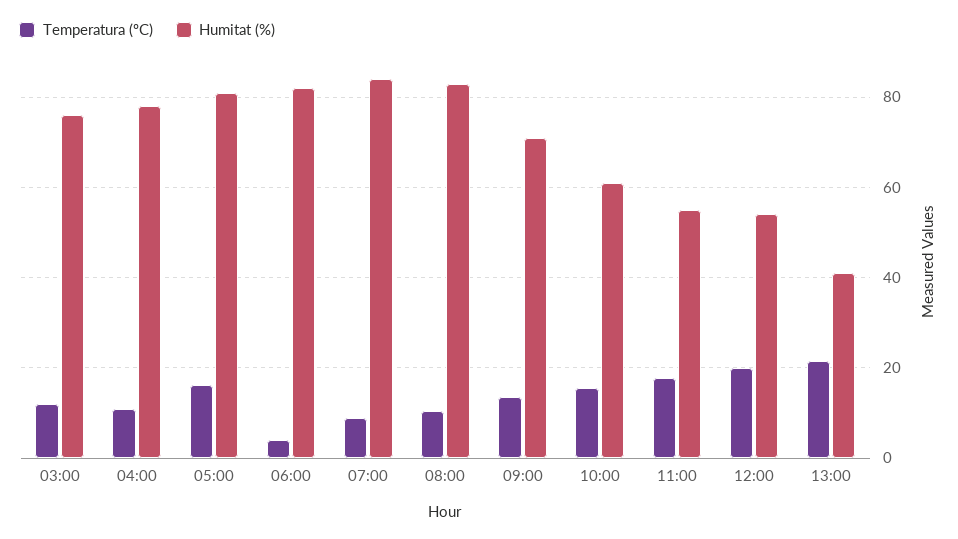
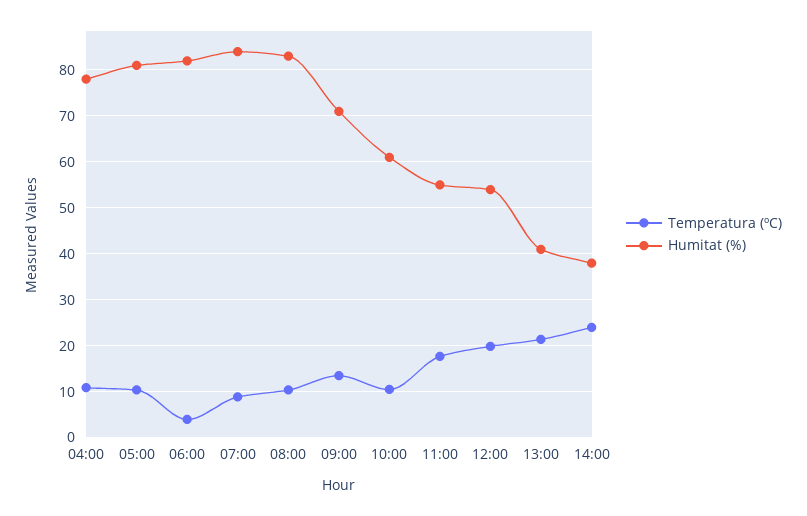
Temperatura (ºC), 03:00: 12 -> none
Humitat (%), 03:00: 76 -> none
Temperatura (ºC), 05:00: 16 -> 10
Temperatura (ºC), 10:00: 16 -> 10
Temperatura (ºC), 14:00: none -> 24
Humitat (%), 14:00: none -> 38

